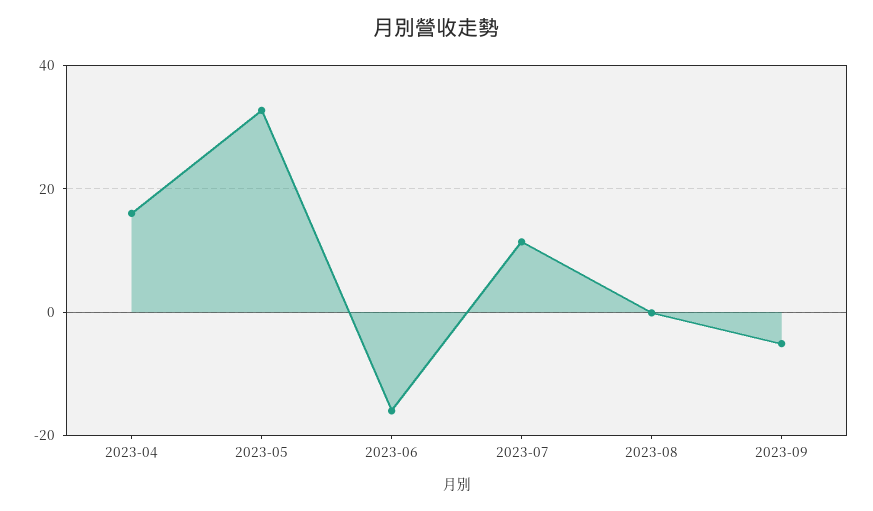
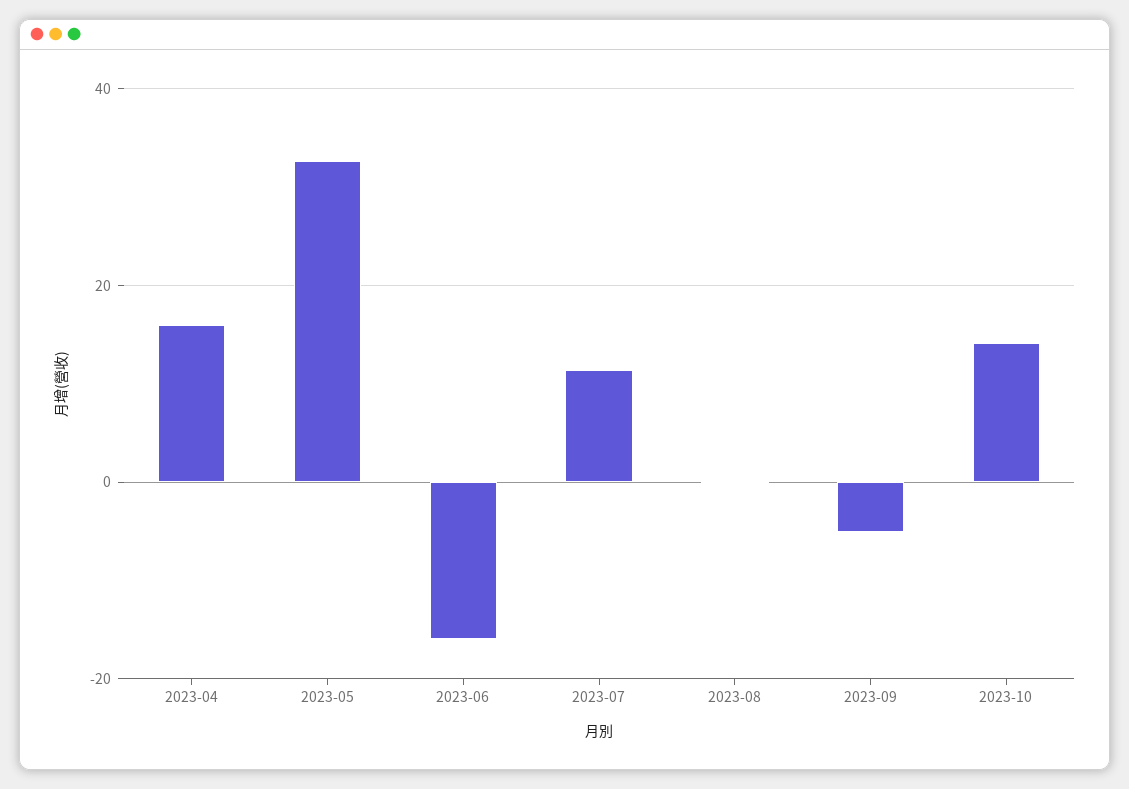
2023-10: none -> 14

